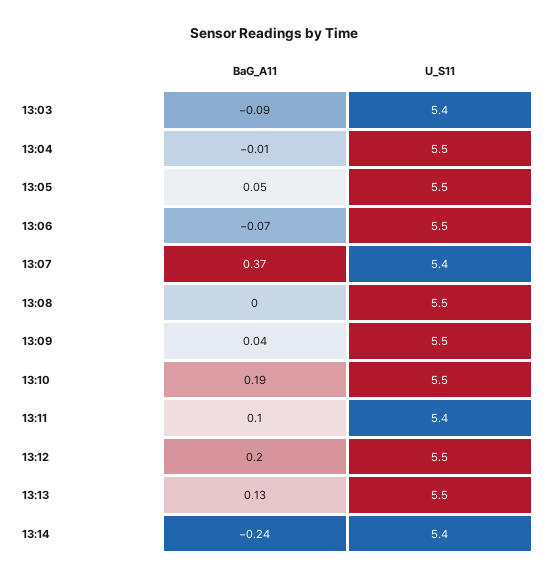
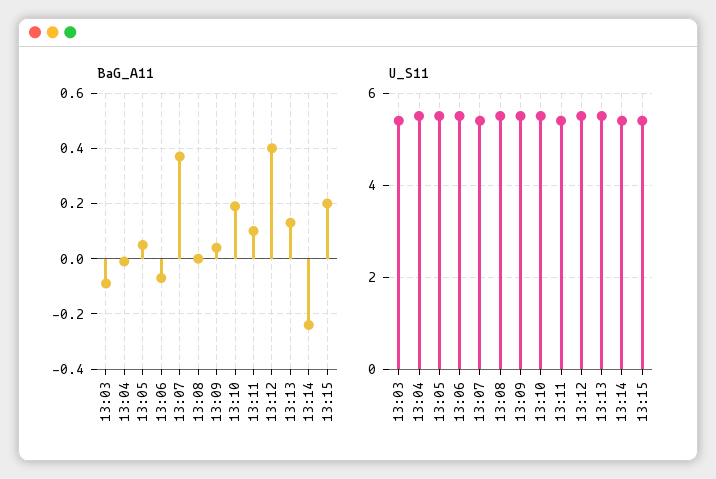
BaG_A11, 13:12: 0.2 -> 0.4
BaG_A11, 13:15: none -> 0.2
U_S11, 13:15: none -> 5.5

